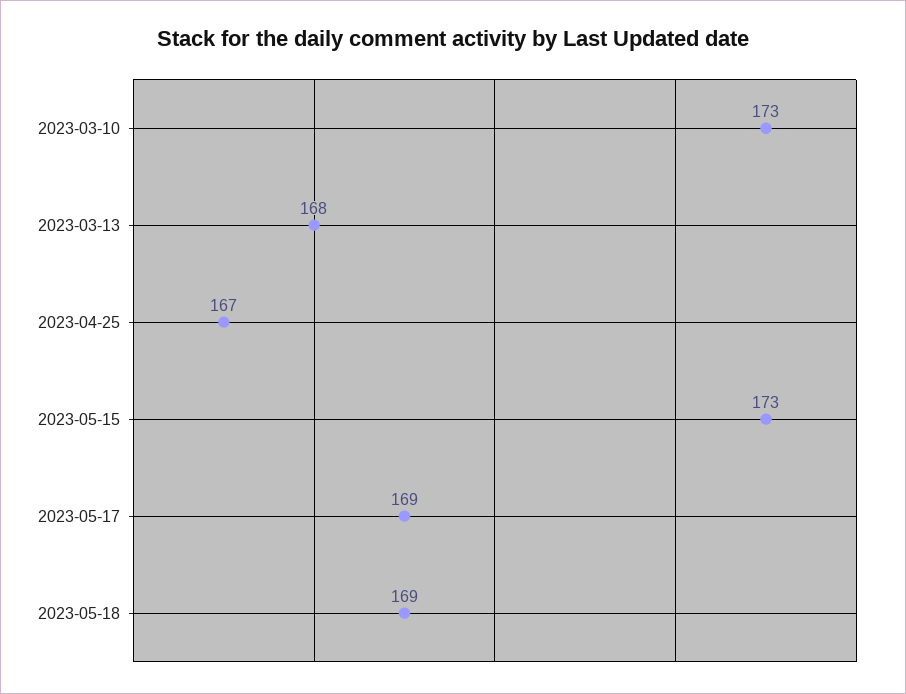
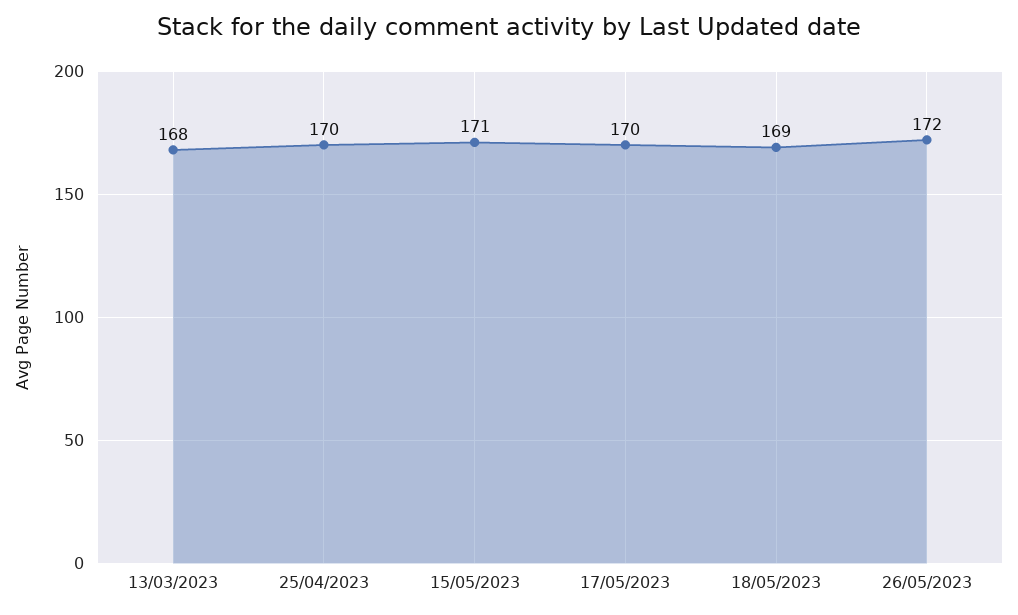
2023-03-10: 173 -> none
2023-04-25: 167 -> 170
2023-05-15: 173 -> 171
2023-05-17: 169 -> 170
26/05/2023: none -> 172

